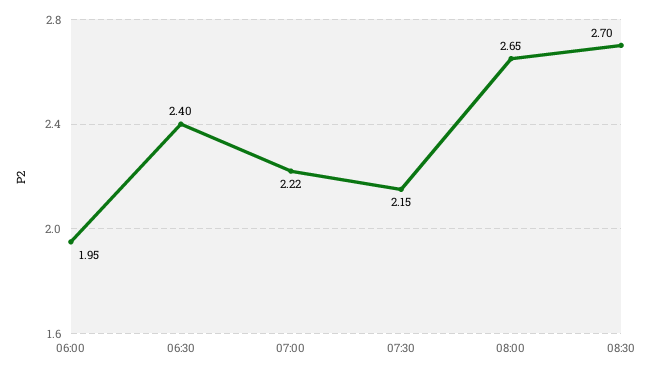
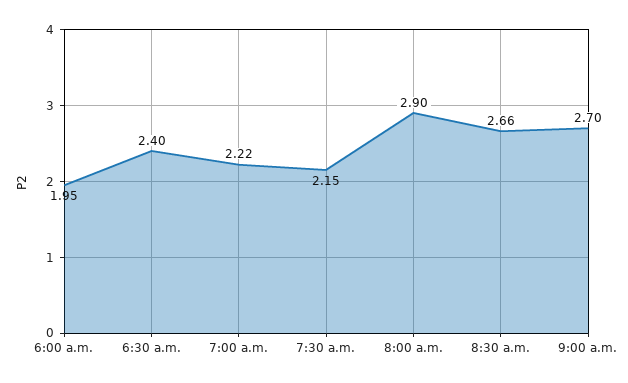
08:00: 2.65 -> 2.9
08:30: 2.7 -> 2.66
9:00 a.m.: none -> 2.7

